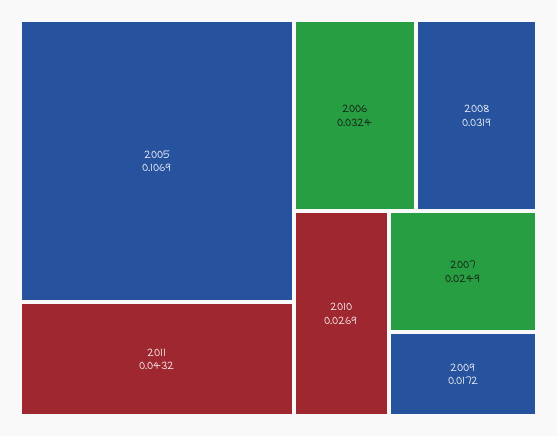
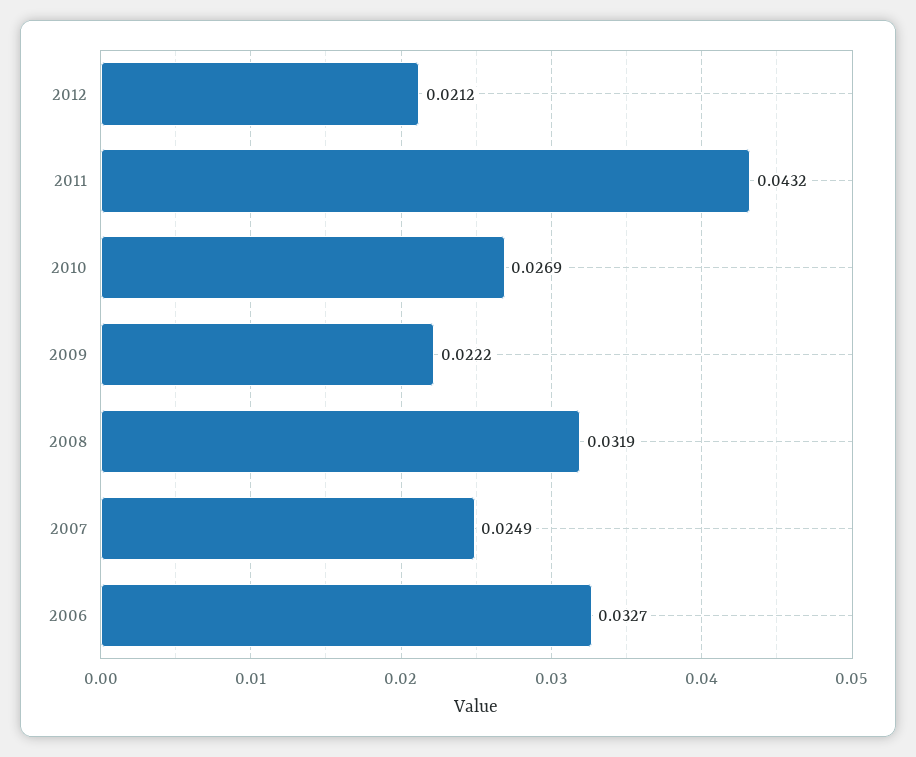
2005: 0.1069 -> none
2006: 0.0324 -> 0.0327
2009: 0.0172 -> 0.0222
2012: none -> 0.0212

